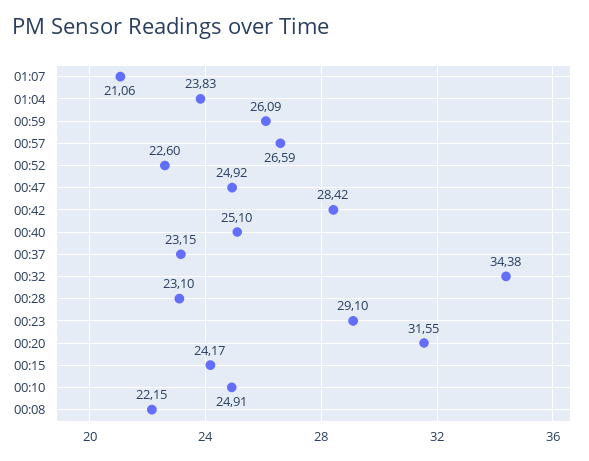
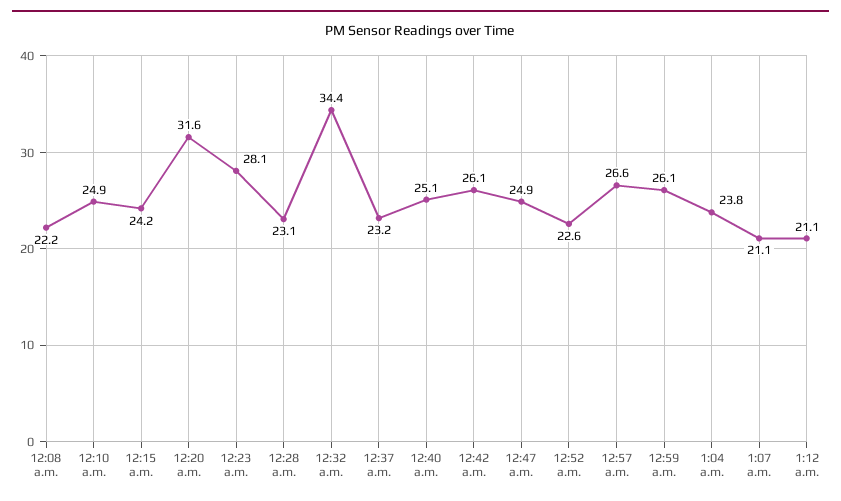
00:42: 28.42 -> 26.1
00:23: 29.1 -> 28.1
1:12 a.m.: none -> 21.1

